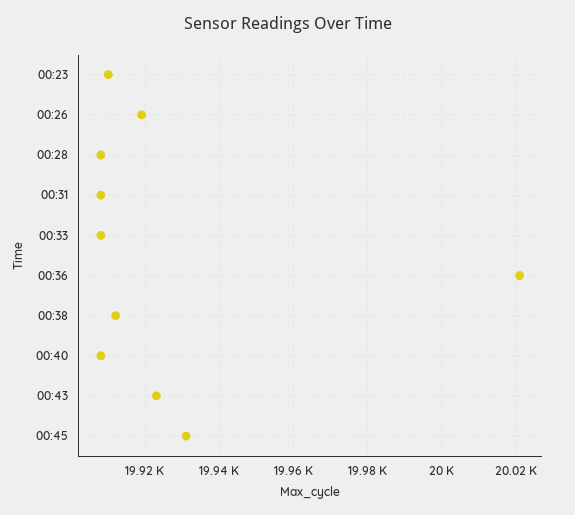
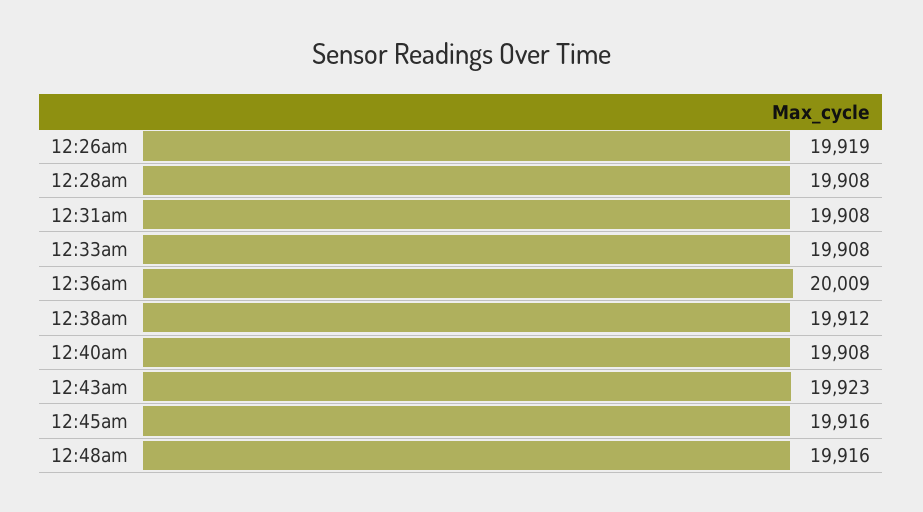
00:23: 19910 -> none
00:36: 20020 -> 20009
00:45: 19930 -> 19916
12:48am: none -> 19916

